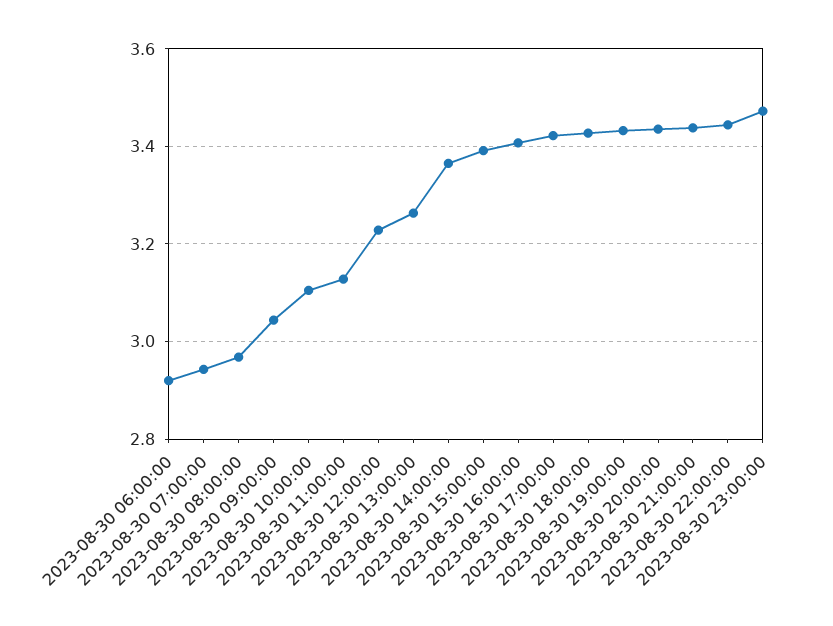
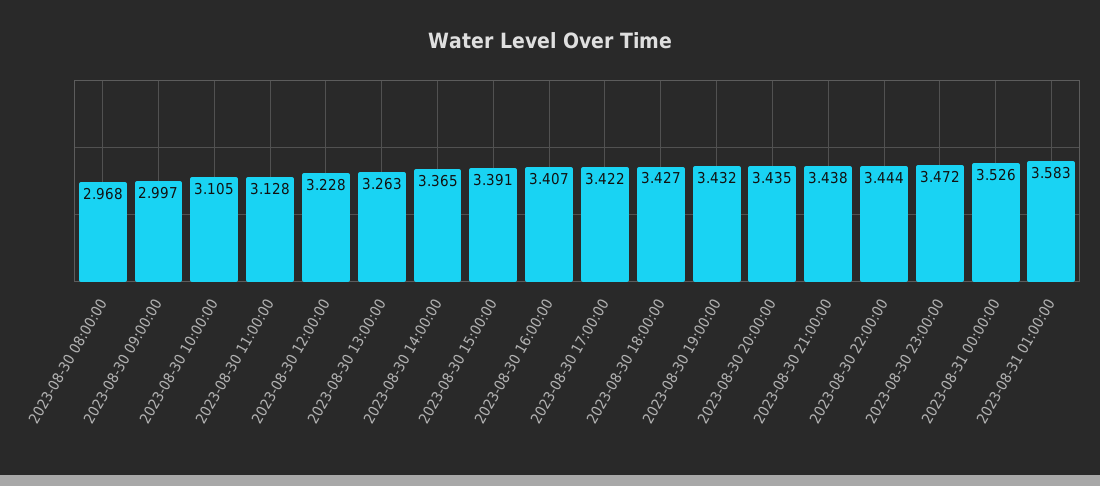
2023-08-30 06:00:00: 2.92 -> none
2023-08-30 07:00:00: 2.94 -> none
2023-08-30 09:00:00: 3.04 -> 2.997
2023-08-31 00:00:00: none -> 3.526
2023-08-31 01:00:00: none -> 3.583

